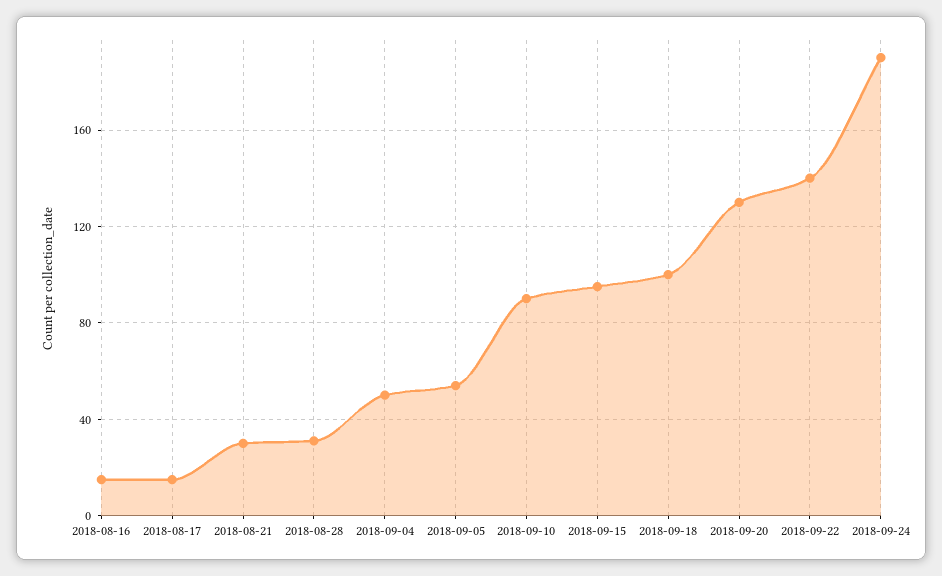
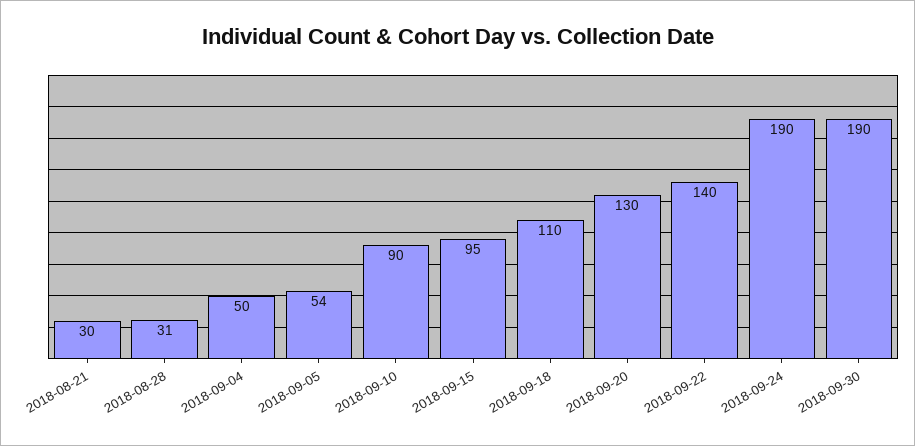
2018-08-16: 15 -> none
2018-08-17: 15 -> none
2018-09-18: 100 -> 110
2018-09-30: none -> 190

